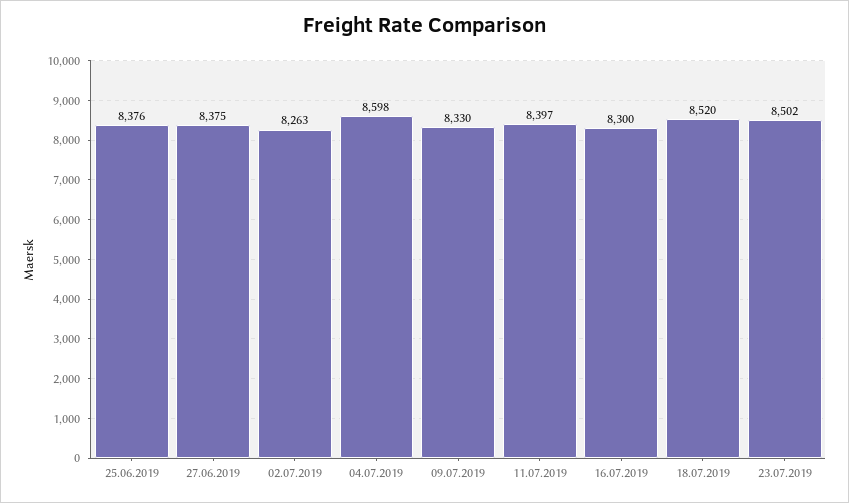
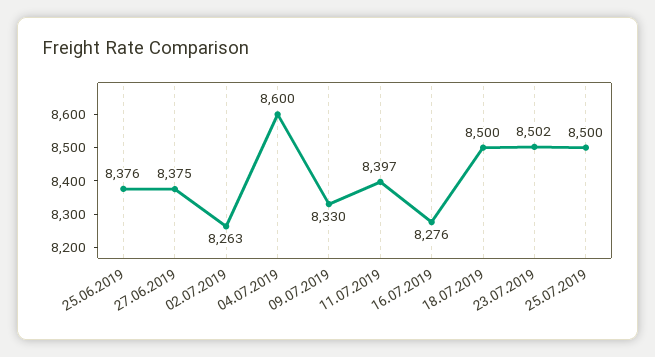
04.07.2019: 8598 -> 8600
16.07.2019: 8300 -> 8276
18.07.2019: 8520 -> 8500
25.07.2019: none -> 8500

